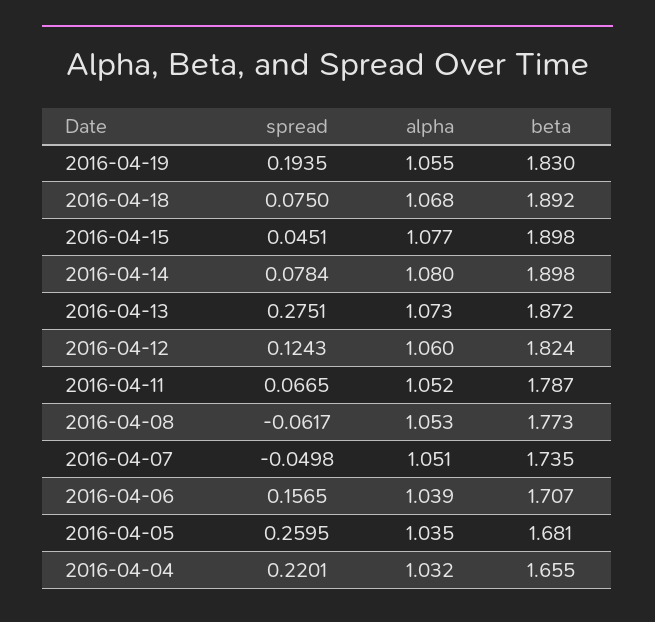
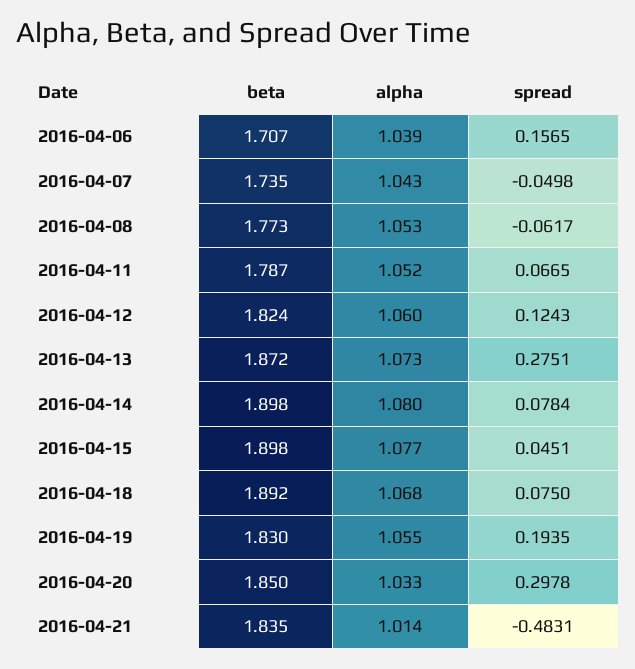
alpha, 2016-04-07: 1.051 -> 1.043
spread, 2016-04-05: 0.2595 -> none
alpha, 2016-04-05: 1.035 -> none
beta, 2016-04-05: 1.681 -> none
spread, 2016-04-04: 0.2201 -> none
alpha, 2016-04-04: 1.032 -> none
beta, 2016-04-04: 1.655 -> none
beta, 2016-04-20: none -> 1.85
alpha, 2016-04-20: none -> 1.033
spread, 2016-04-20: none -> 0.2978
beta, 2016-04-21: none -> 1.835
alpha, 2016-04-21: none -> 1.014
spread, 2016-04-21: none -> -0.4831

